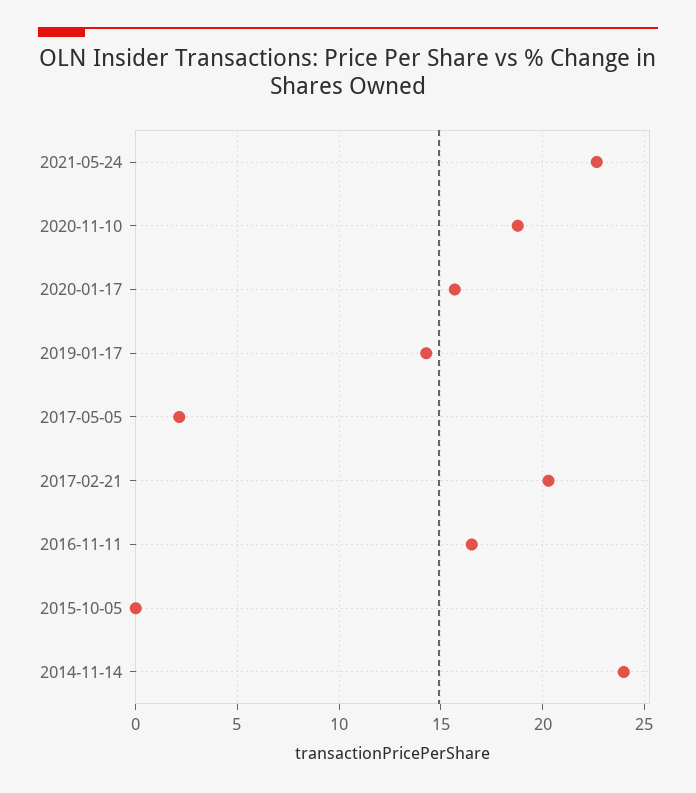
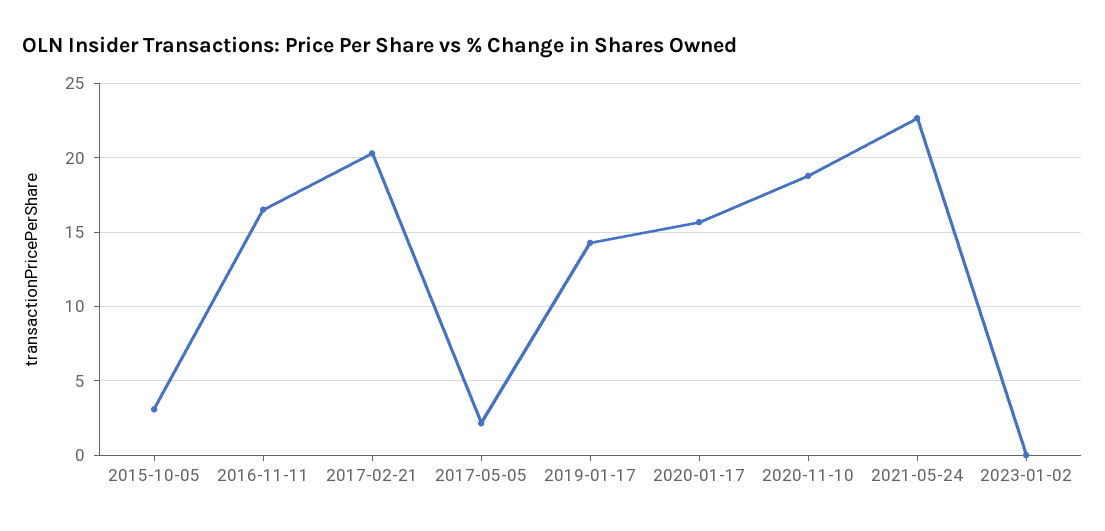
2015-10-05: 0 -> 3
2014-11-14: 24 -> none
2023-01-02: none -> 0

